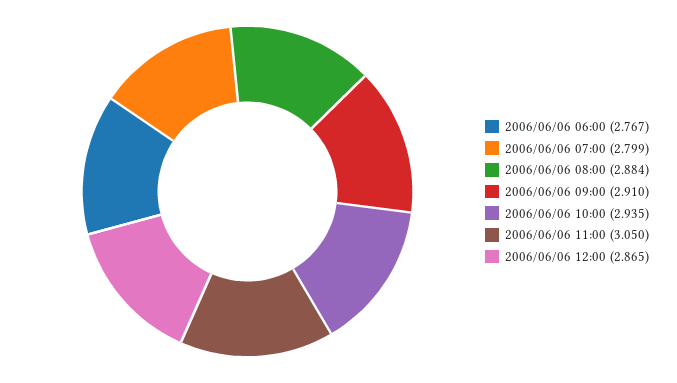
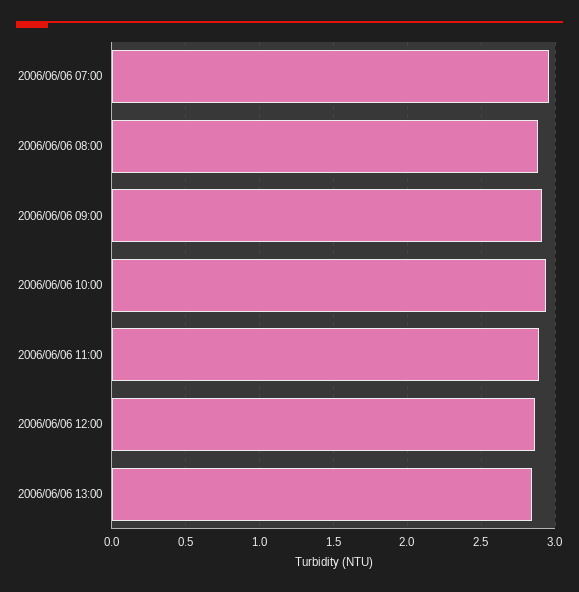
2006/06/06 06:00: 2.767 -> none
2006/06/06 07:00: 2.799 -> 2.95
2006/06/06 11:00: 3.05 -> 2.9
2006/06/06 13:00: none -> 2.85

